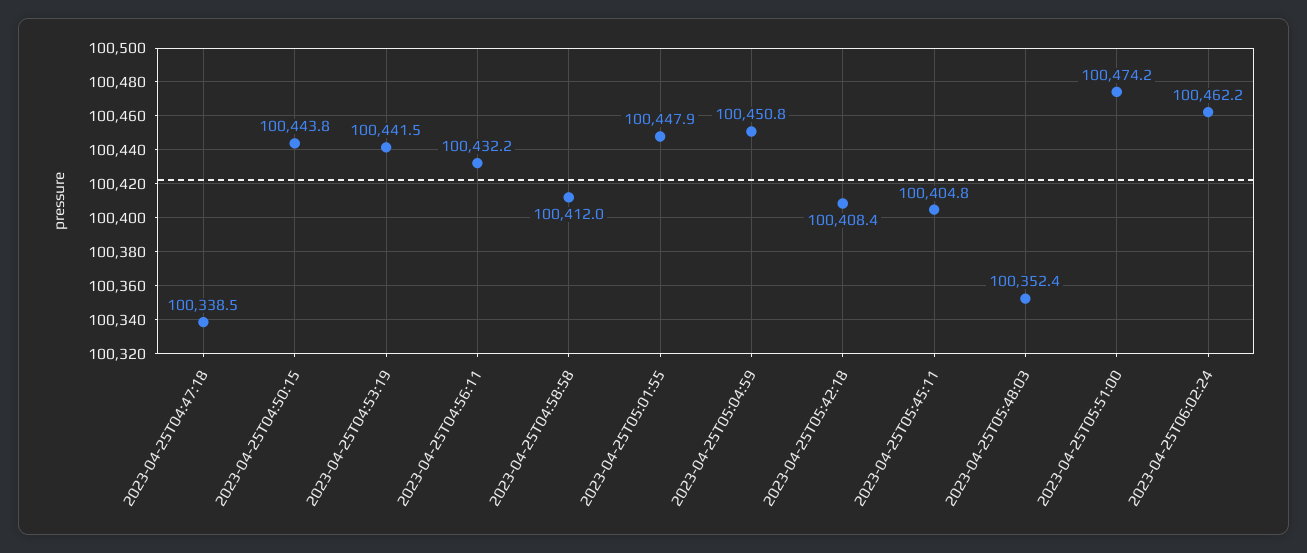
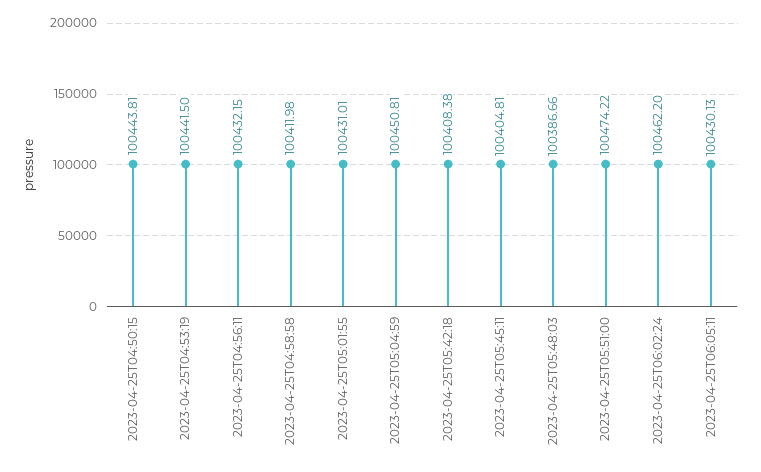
2023-04-25T04:47:18: 100338.5 -> none
2023-04-25T05:01:55: 100447.9 -> 100431.01
2023-04-25T05:48:03: 100352.4 -> 100386.66
2023-04-25T06:05:11: none -> 100430.13

